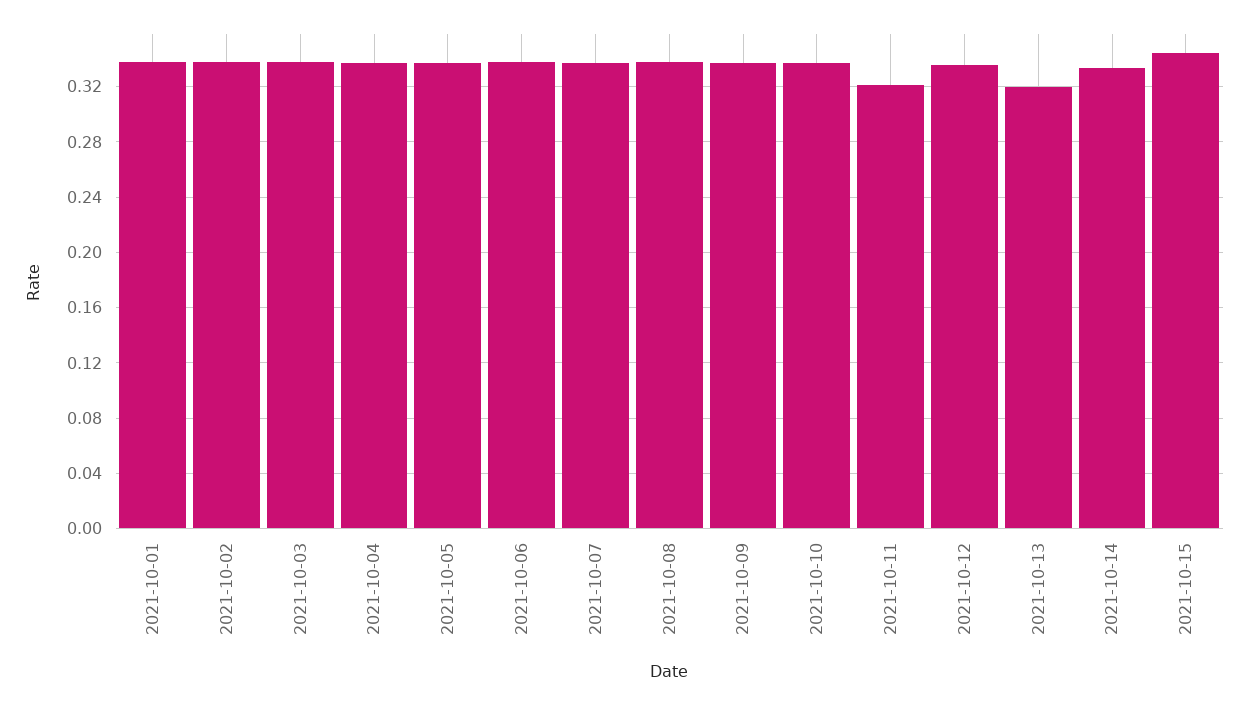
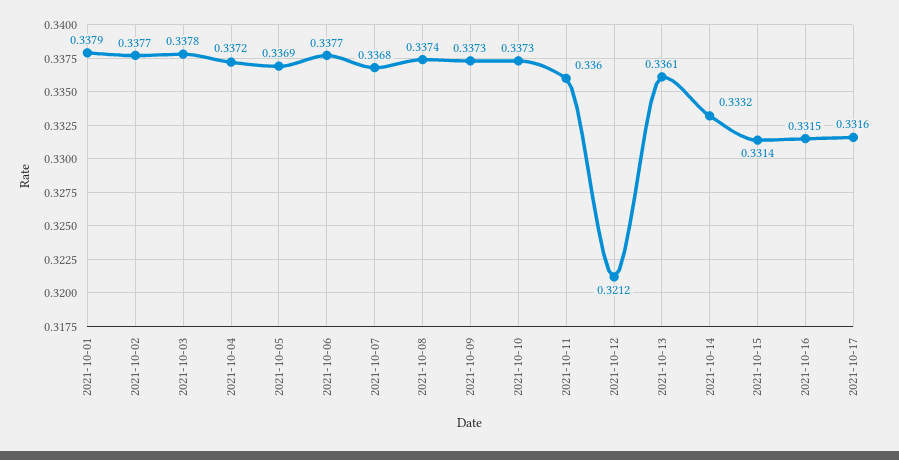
2021-10-11: 0.32 -> 0.336
2021-10-12: 0.335 -> 0.3212
2021-10-13: 0.32 -> 0.3361
2021-10-15: 0.345 -> 0.3314
2021-10-16: none -> 0.3315
2021-10-17: none -> 0.3316

